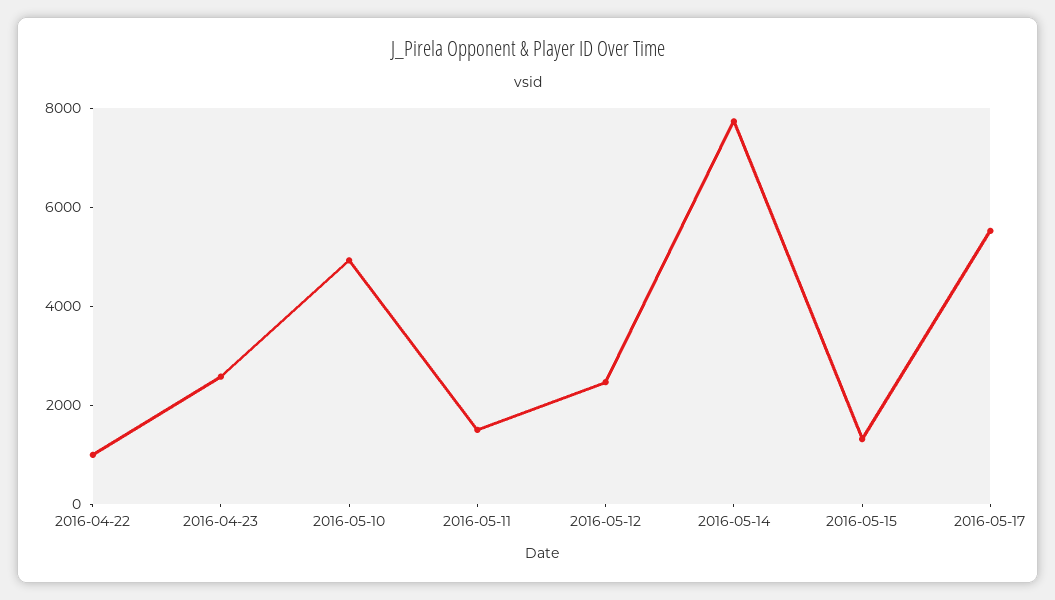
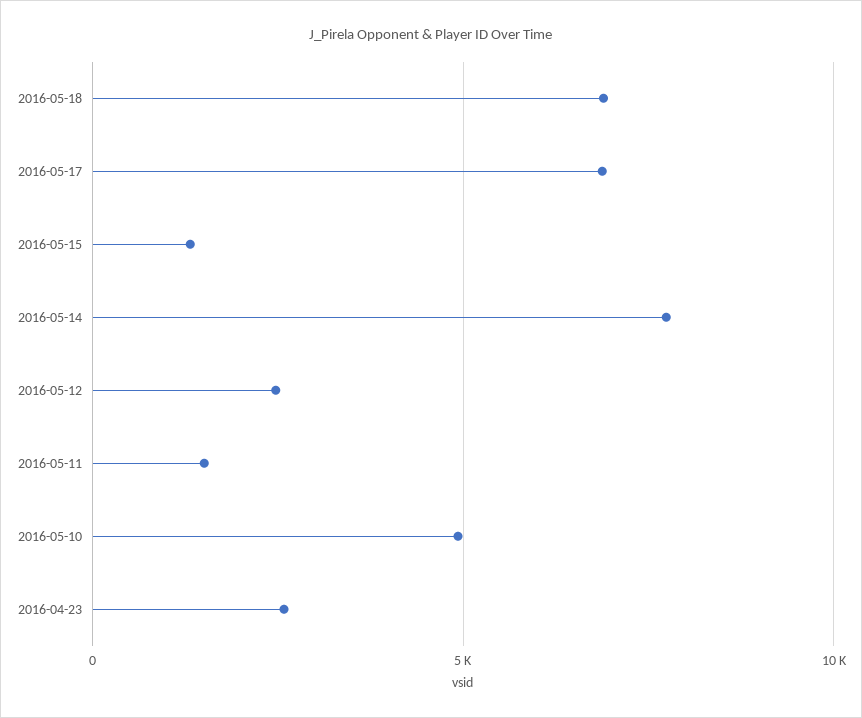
2016-04-22: 1000 -> none
2016-05-17: 5500 -> 7000
2016-05-18: none -> 7000

